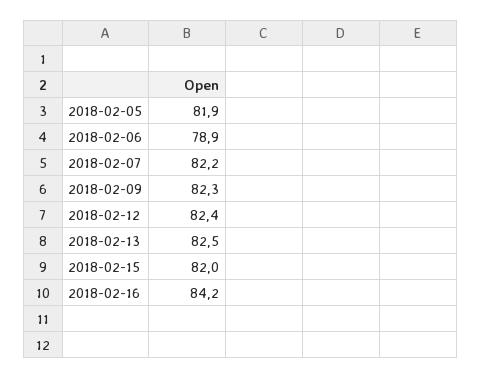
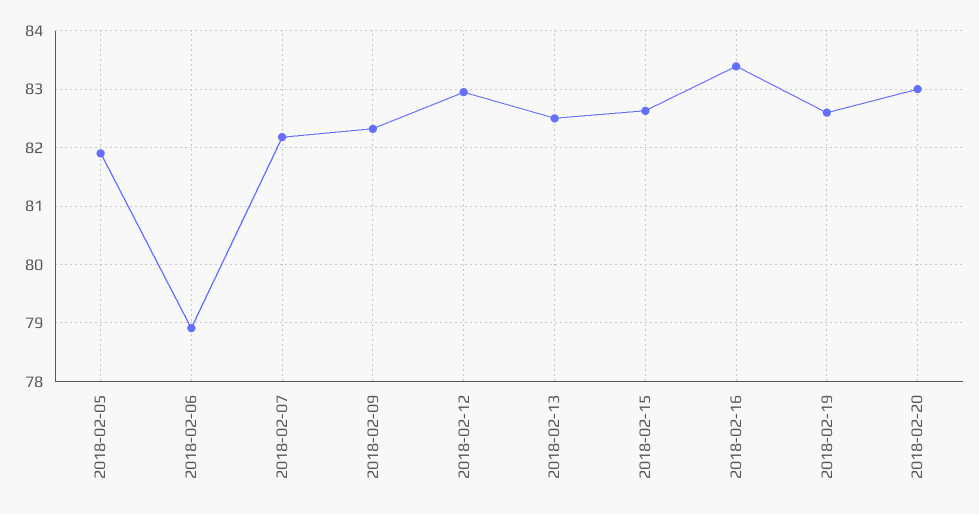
2018-02-12: 82.4 -> 83
2018-02-15: 82 -> 82.6
2018-02-16: 84.2 -> 83.4
2018-02-19: none -> 82.6
2018-02-20: none -> 83

